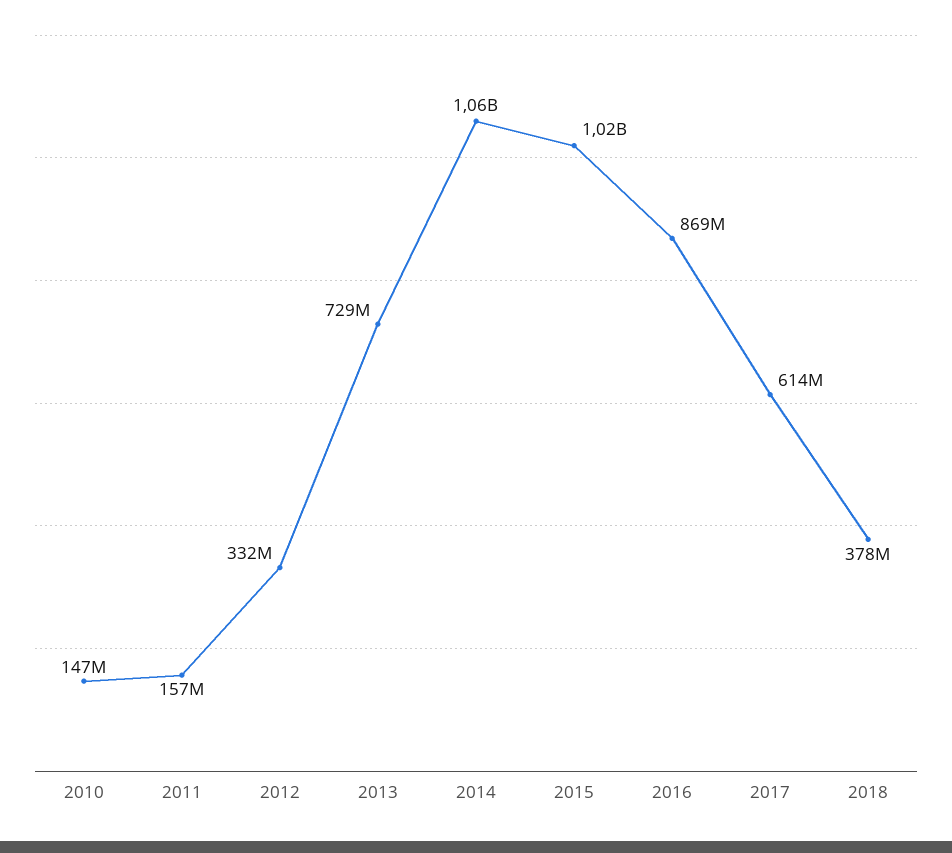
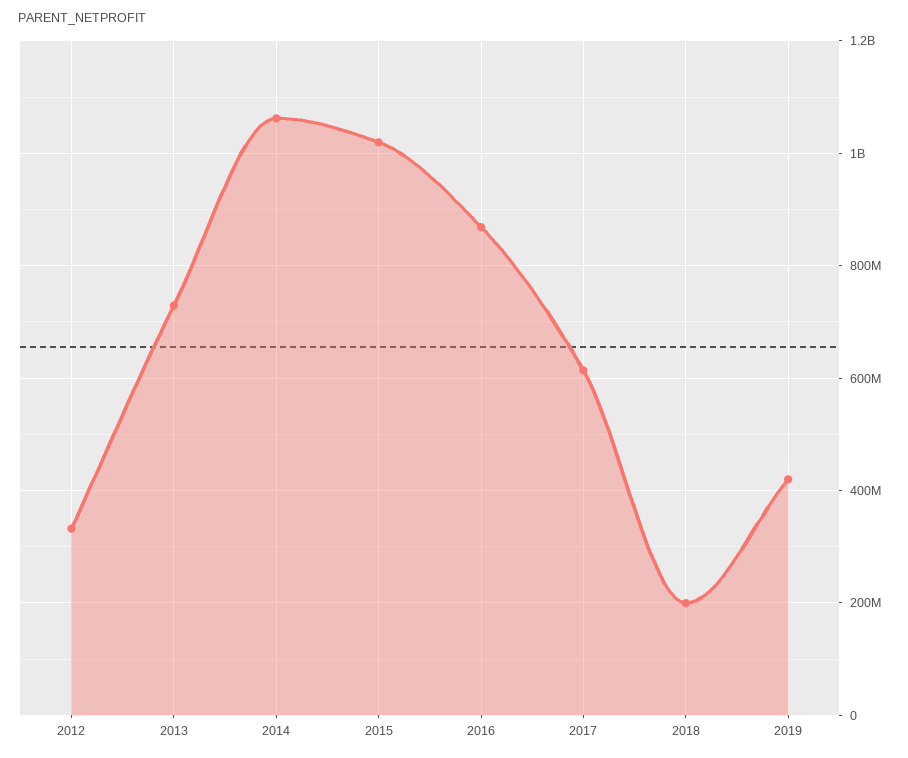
2010: 147000000 -> none
2011: 157000000 -> none
2018: 378000000 -> 200000000
2019: none -> 420000000

